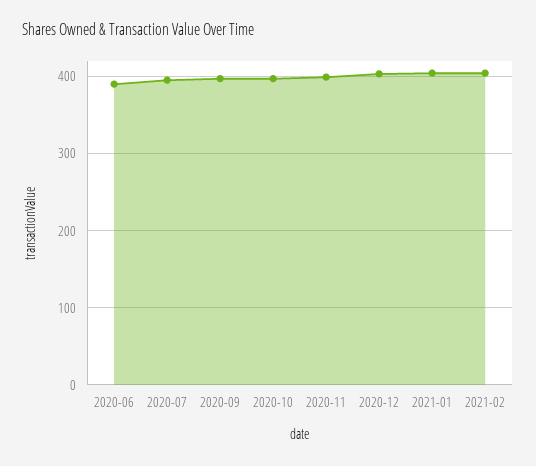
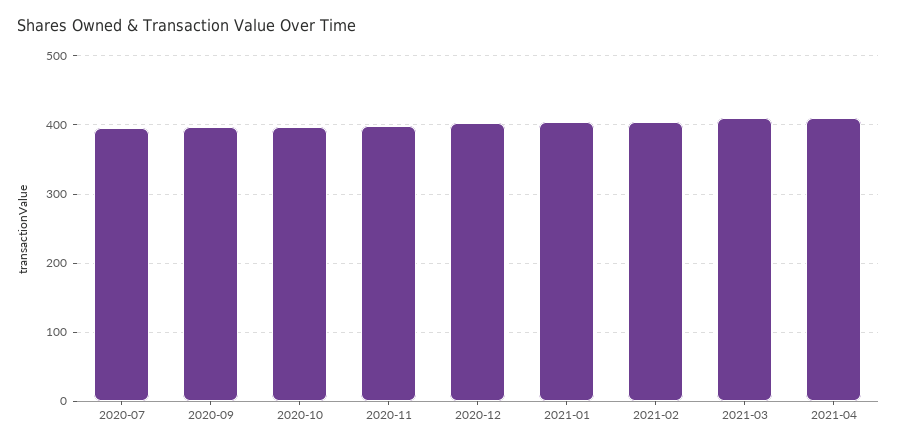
2020-06: 390 -> none
2021-03: none -> 410
2021-04: none -> 410

